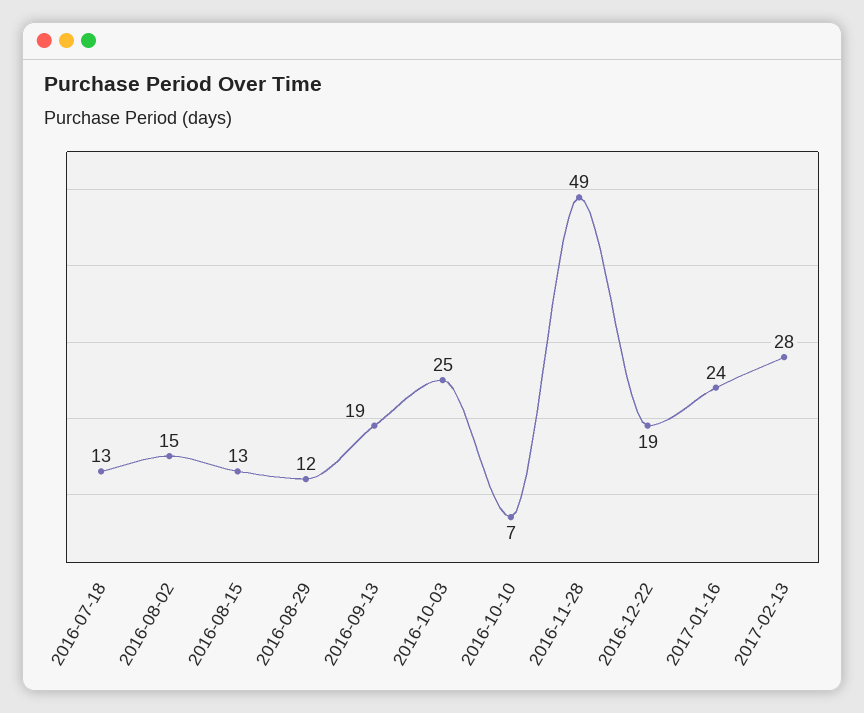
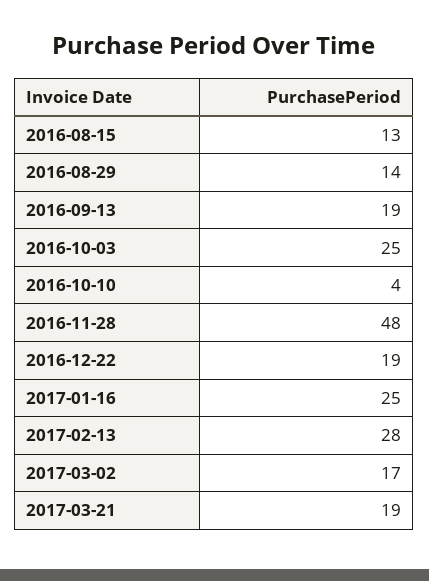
2016-07-18: 13 -> none
2016-08-02: 15 -> none
2016-08-29: 12 -> 14
2016-10-10: 7 -> 4
2016-11-28: 49 -> 48
2017-01-16: 24 -> 25
2017-03-02: none -> 17
2017-03-21: none -> 19

